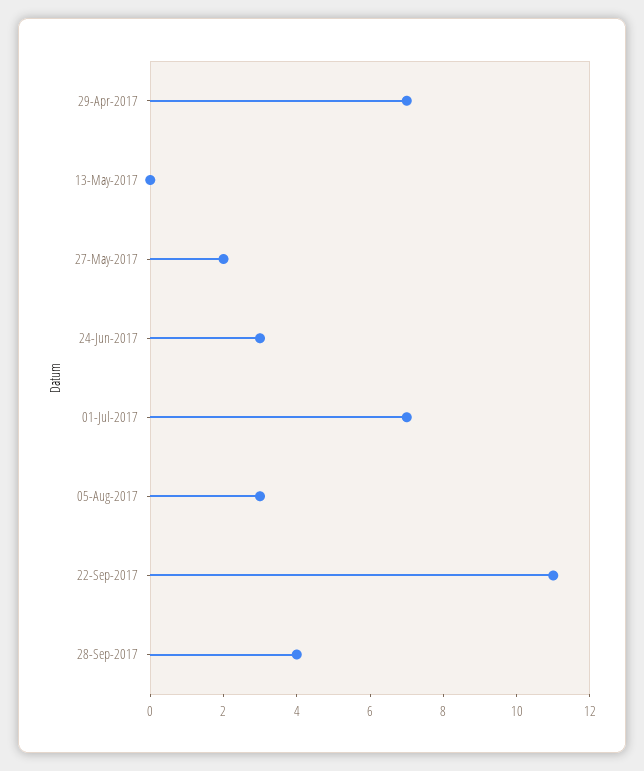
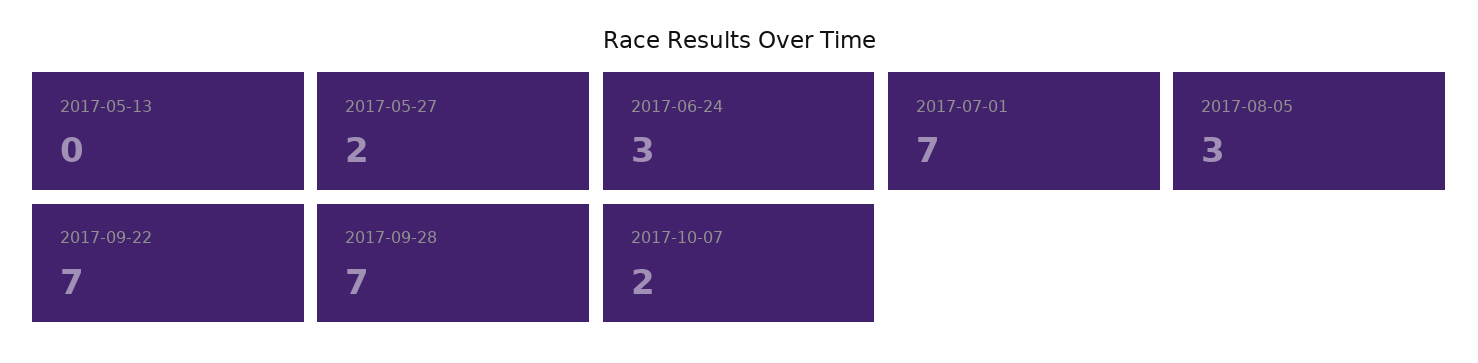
29-Apr-2017: 7 -> none
22-Sep-2017: 11 -> 7
28-Sep-2017: 4 -> 7
2017-10-07: none -> 2

